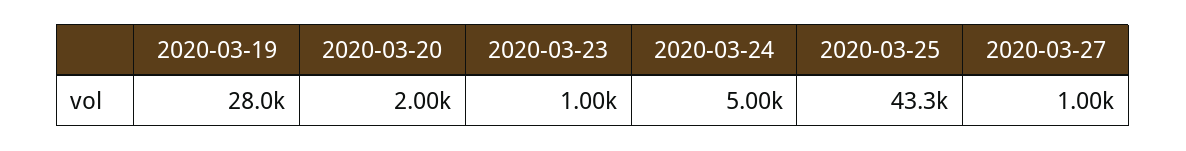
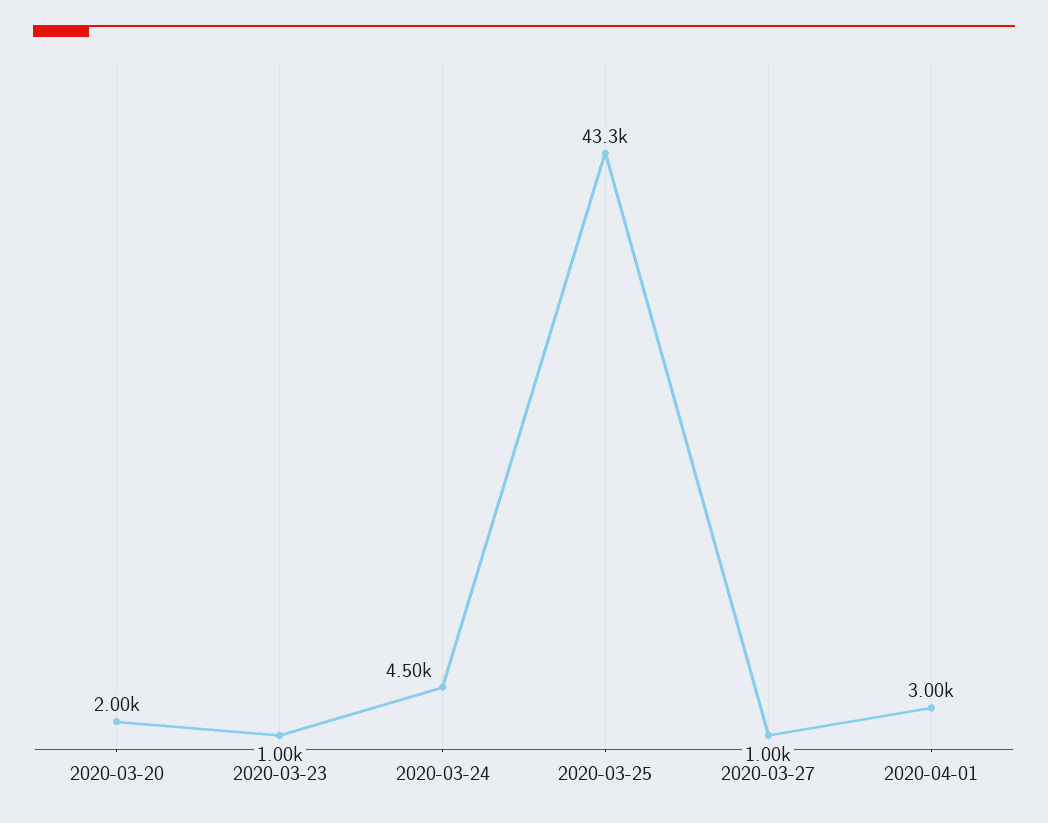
2020-03-19: 28000 -> none
2020-03-24: 5000 -> 4500
2020-04-01: none -> 3000

